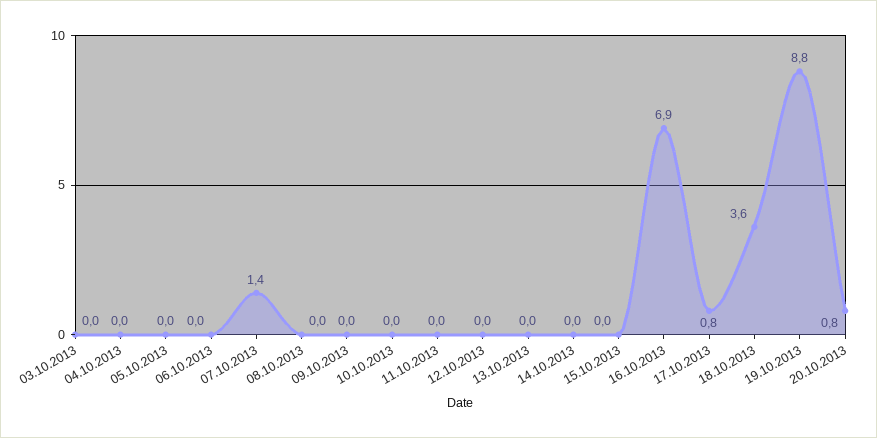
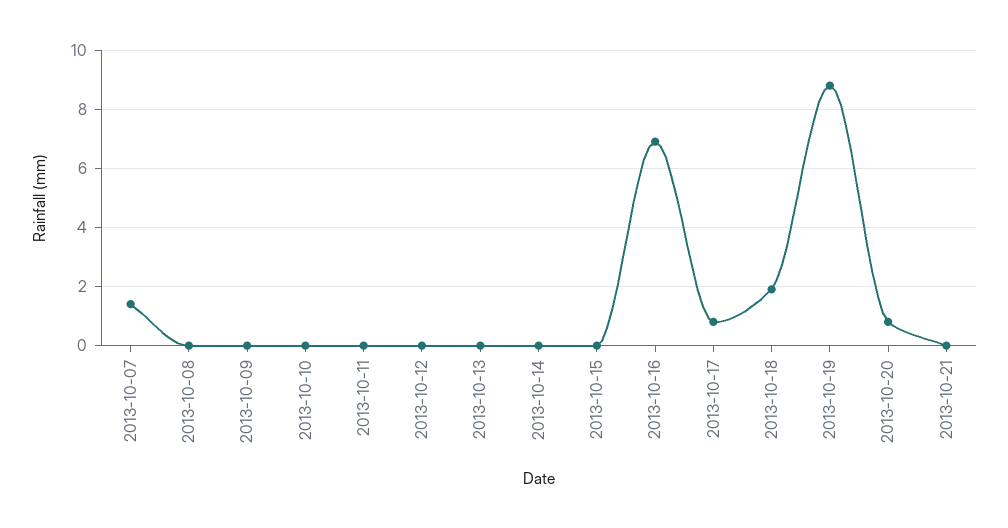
03.10.2013: 0 -> none
04.10.2013: 0 -> none
05.10.2013: 0 -> none
06.10.2013: 0 -> none
18.10.2013: 3.6 -> 2
2013-10-21: none -> 0

